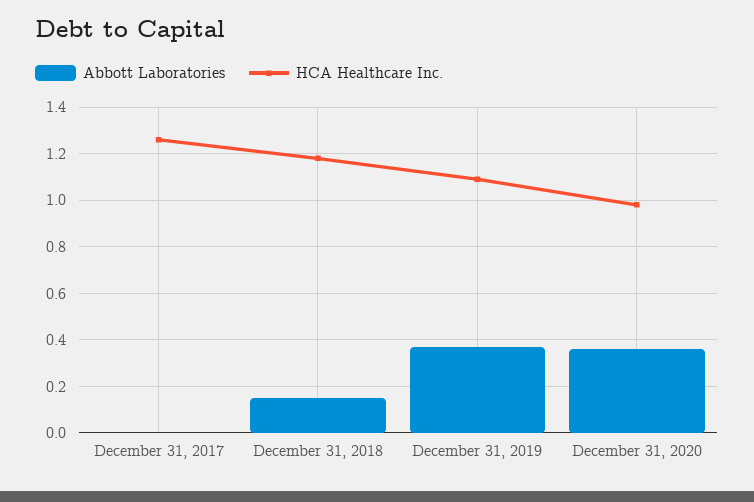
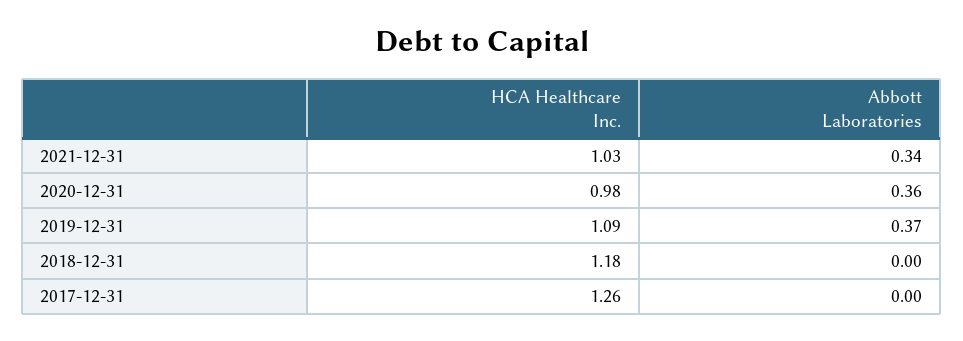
Abbott Laboratories, December 31, 2018: 0.15 -> 0
HCA Healthcare Inc., 2021-12-31: none -> 1.03
Abbott Laboratories, 2021-12-31: none -> 0.34

